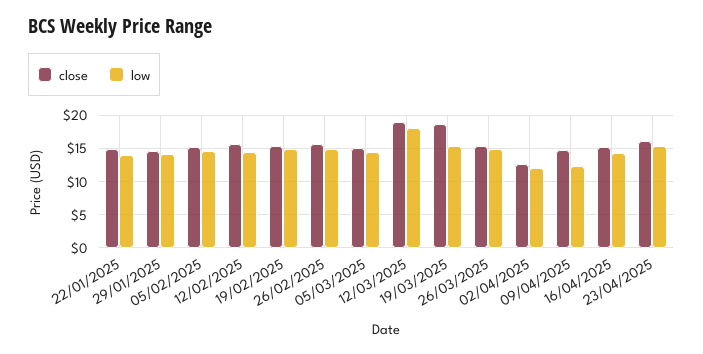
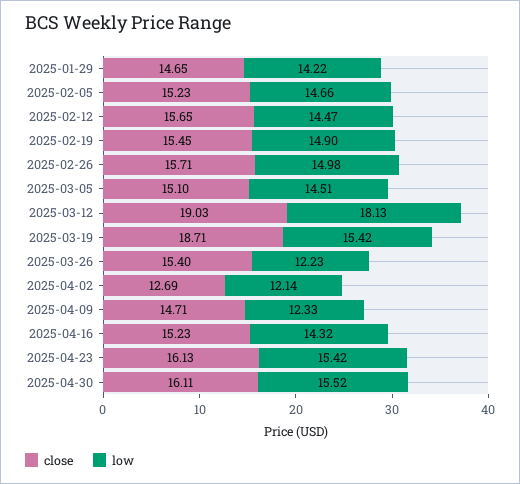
close, 22/01/2025: 15 -> none
low, 22/01/2025: 14 -> none
low, 26/03/2025: 15 -> 12.23
close, 2025-04-30: none -> 16.11
low, 2025-04-30: none -> 15.52

